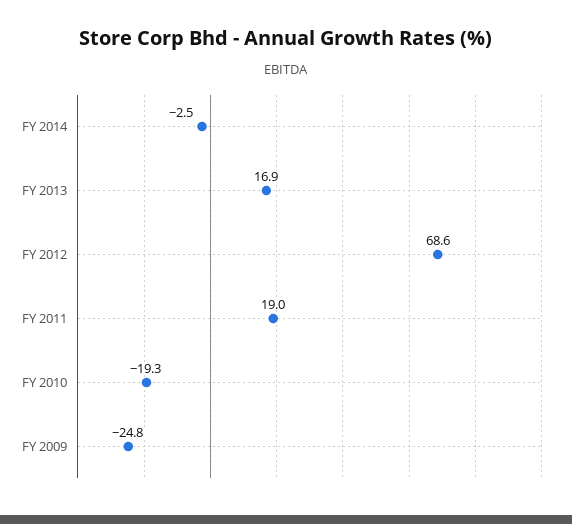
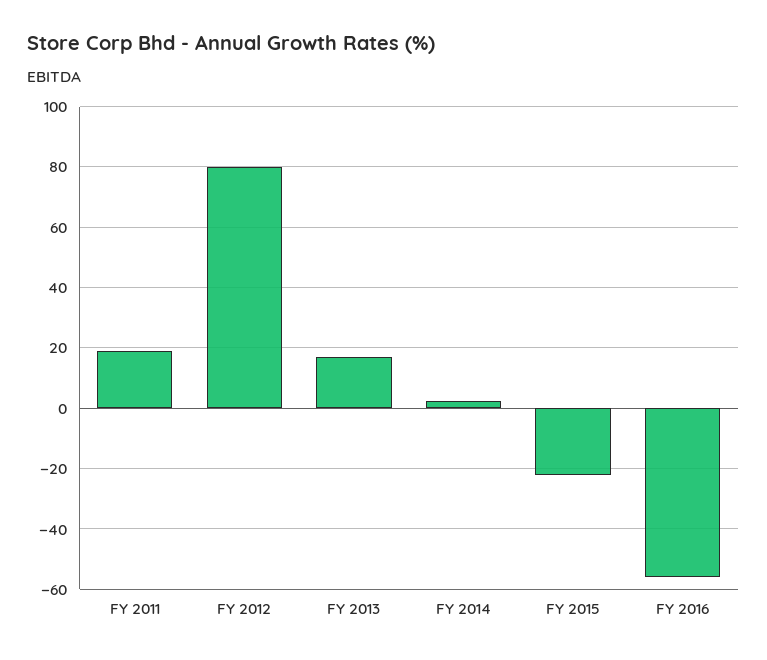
FY 2014: -2.5 -> 2
FY 2012: 68.6 -> 80
FY 2010: -19.3 -> none
FY 2009: -24.8 -> none
FY 2015: none -> -22
FY 2016: none -> -56

